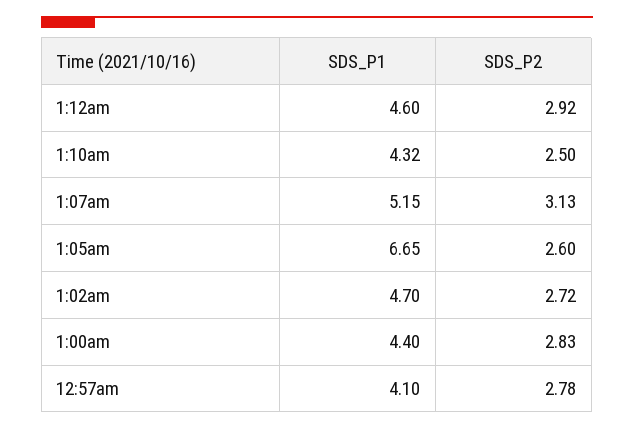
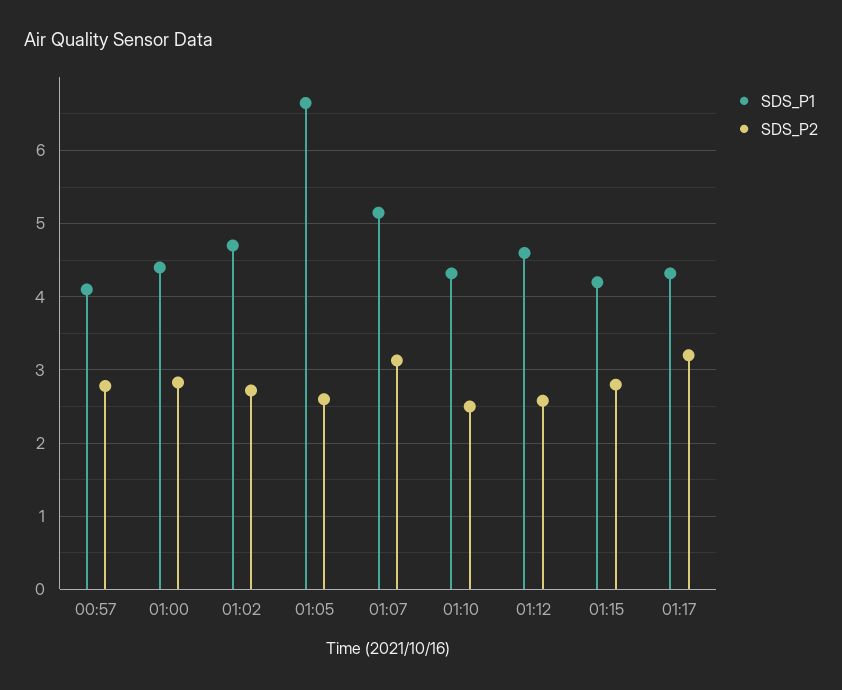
SDS_P2, 1:12am: 2.92 -> 2.6
SDS_P1, 01:15: none -> 4.2
SDS_P2, 01:15: none -> 2.8
SDS_P1, 01:17: none -> 4.3
SDS_P2, 01:17: none -> 3.2

